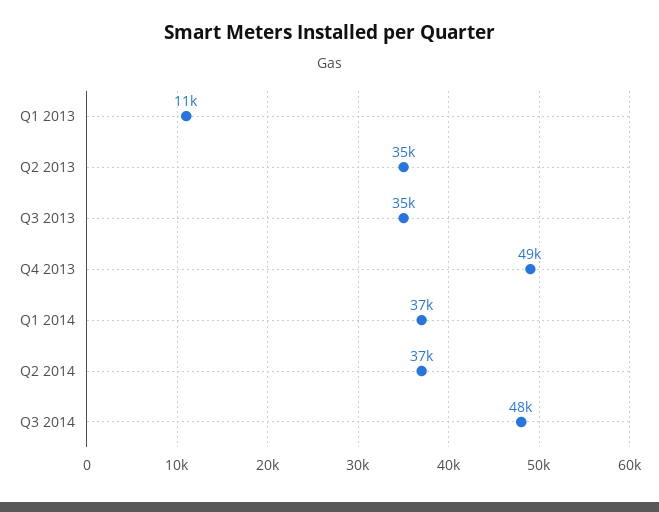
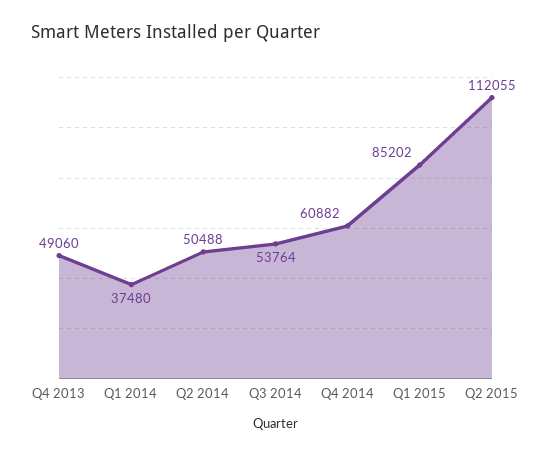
Q1 2013: 11000 -> none
Q2 2013: 35000 -> none
Q3 2013: 35000 -> none
Q2 2014: 37000 -> 50488
Q3 2014: 48000 -> 53764
Q4 2014: none -> 60882
Q1 2015: none -> 85202
Q2 2015: none -> 112055

